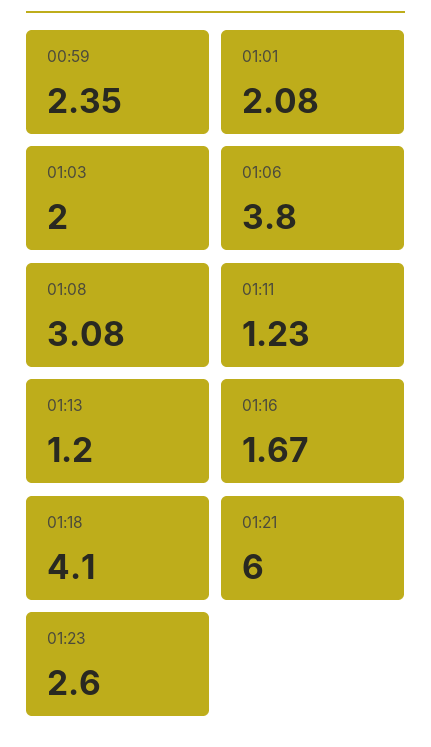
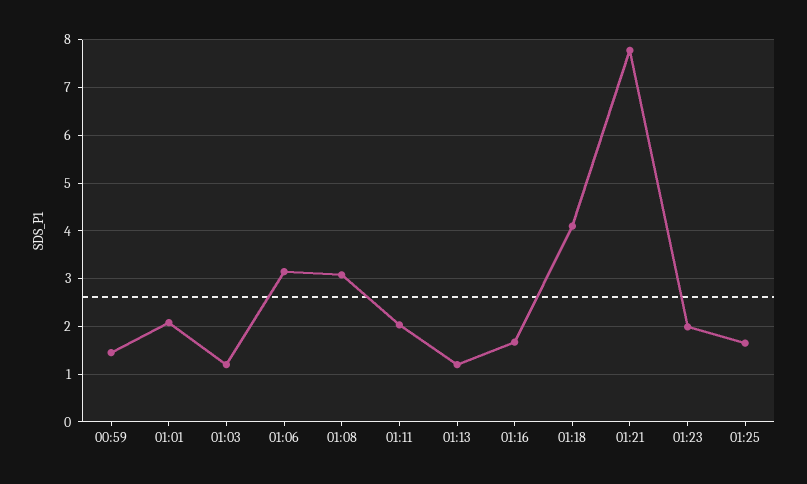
00:59: 2.35 -> 1.4
01:03: 2 -> 1.2
01:06: 3.8 -> 3.2
01:11: 1.23 -> 2
01:21: 6 -> 7.8
01:23: 2.6 -> 2
01:25: none -> 1.6

